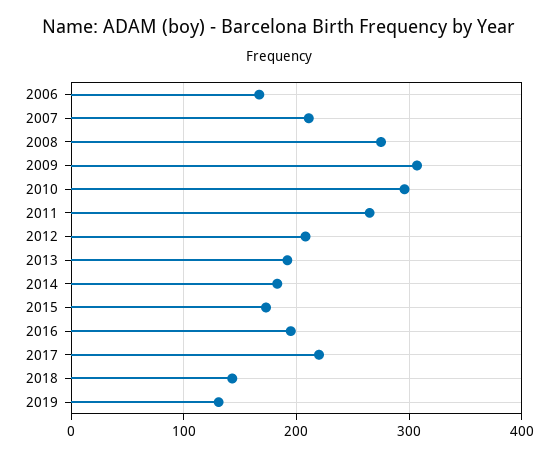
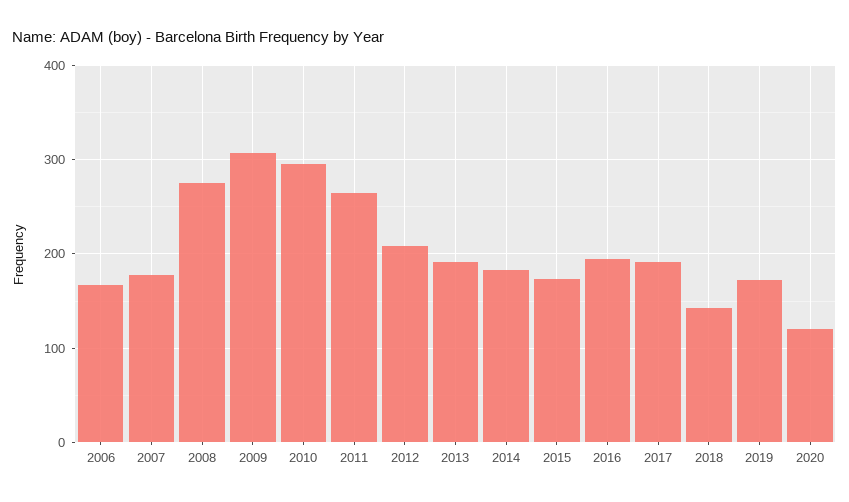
2007: 210 -> 180
2017: 220 -> 190
2019: 130 -> 170
2020: none -> 120

